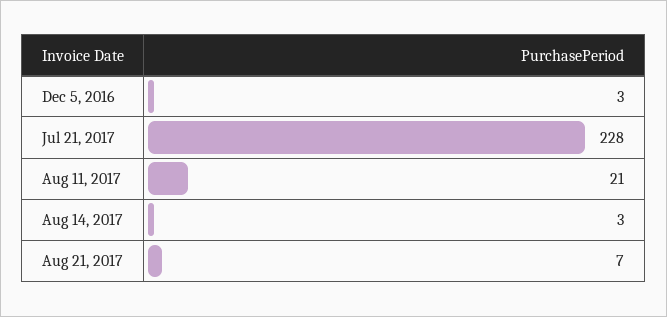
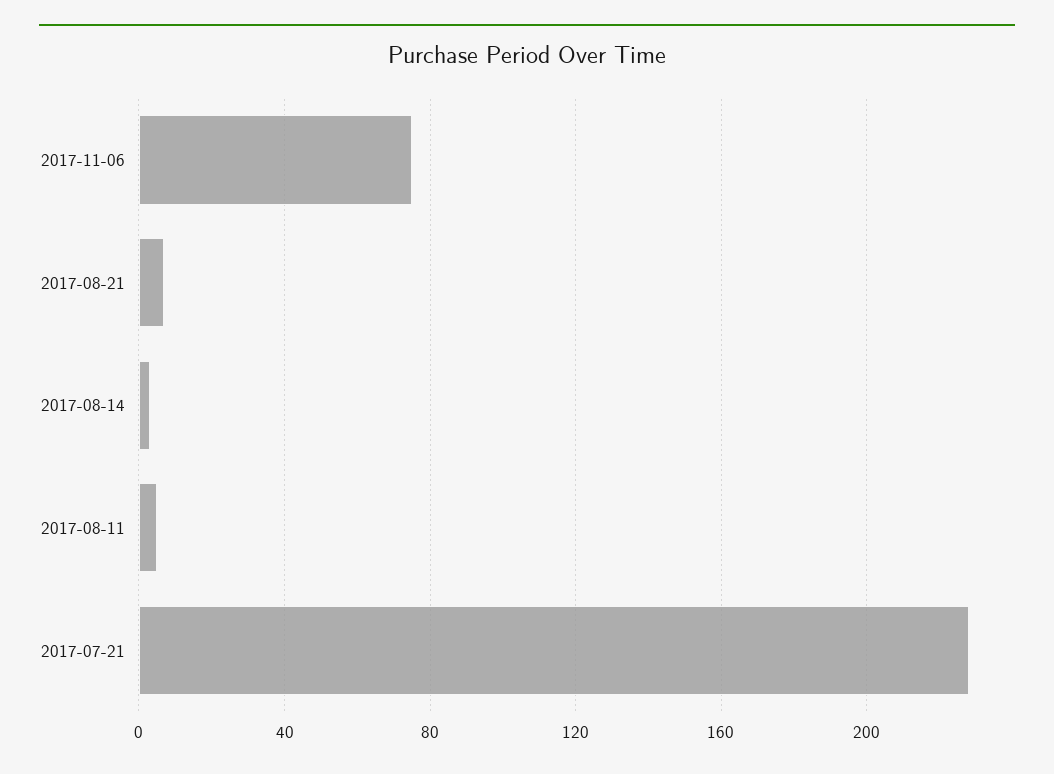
Dec 5, 2016: 3 -> none
Aug 11, 2017: 21 -> 5
2017-11-06: none -> 75

